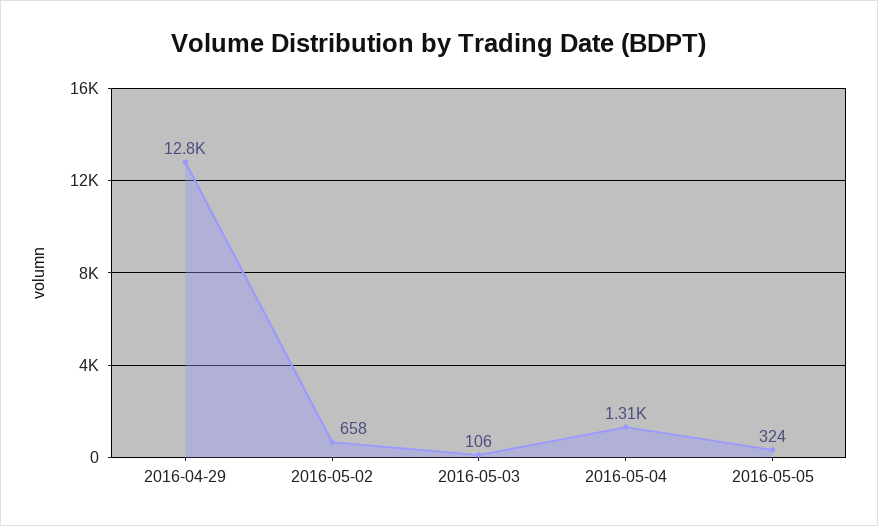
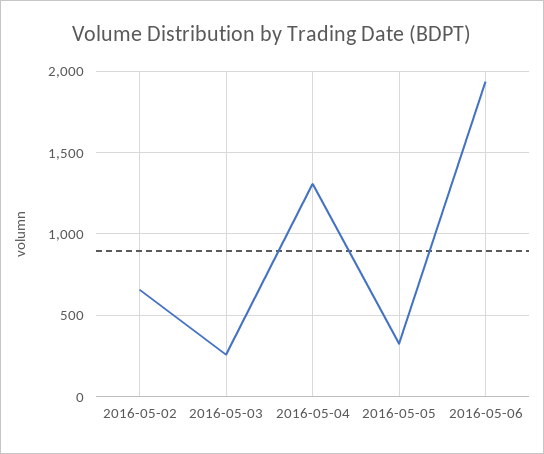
2016-04-29: 12800 -> none
2016-05-03: 106 -> 250
2016-05-06: none -> 1950

